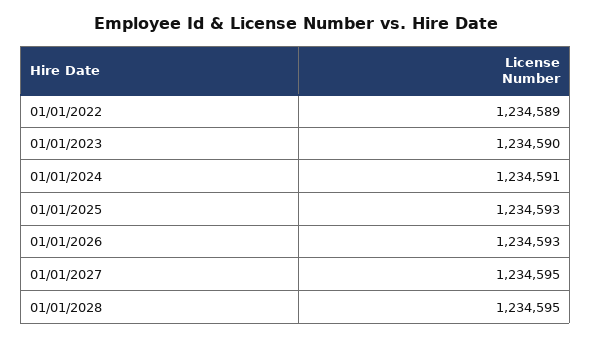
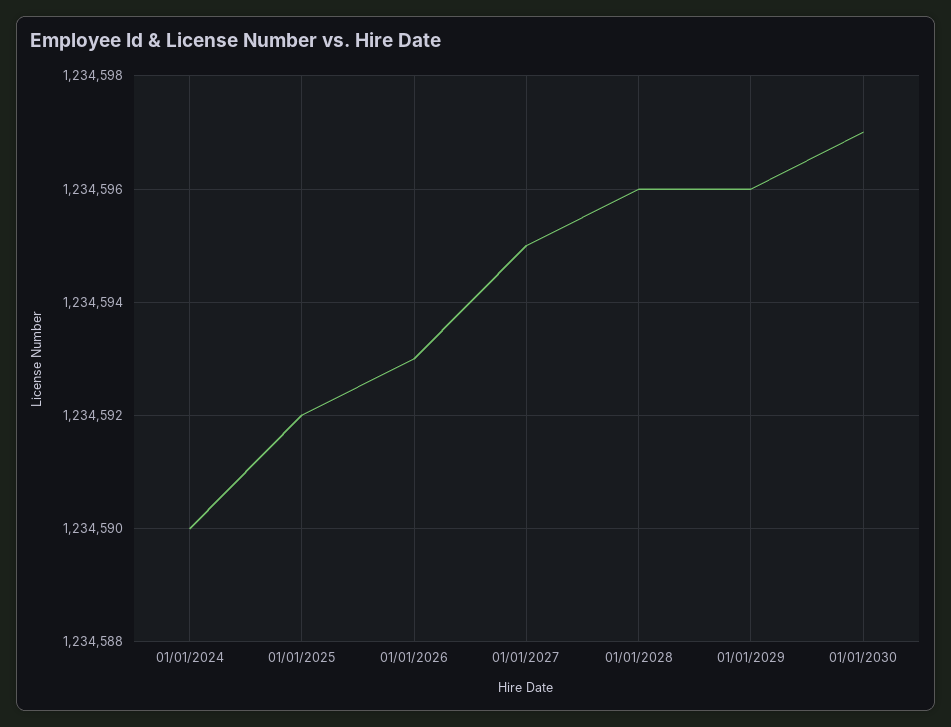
01/01/2022: 1234589 -> none
01/01/2023: 1234590 -> none
01/01/2024: 1234591 -> 1234590
01/01/2025: 1234593 -> 1234592
01/01/2028: 1234595 -> 1234596
01/01/2029: none -> 1234596
01/01/2030: none -> 1234597

